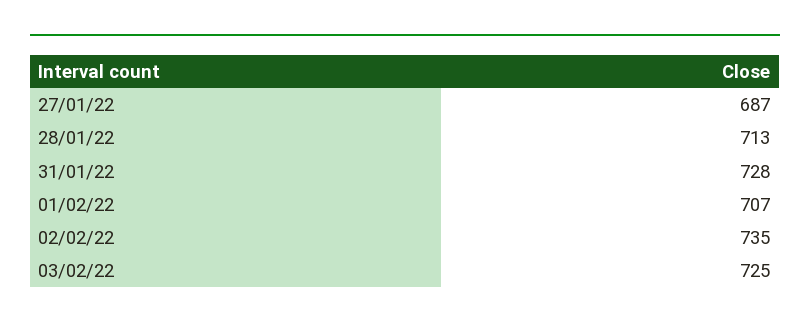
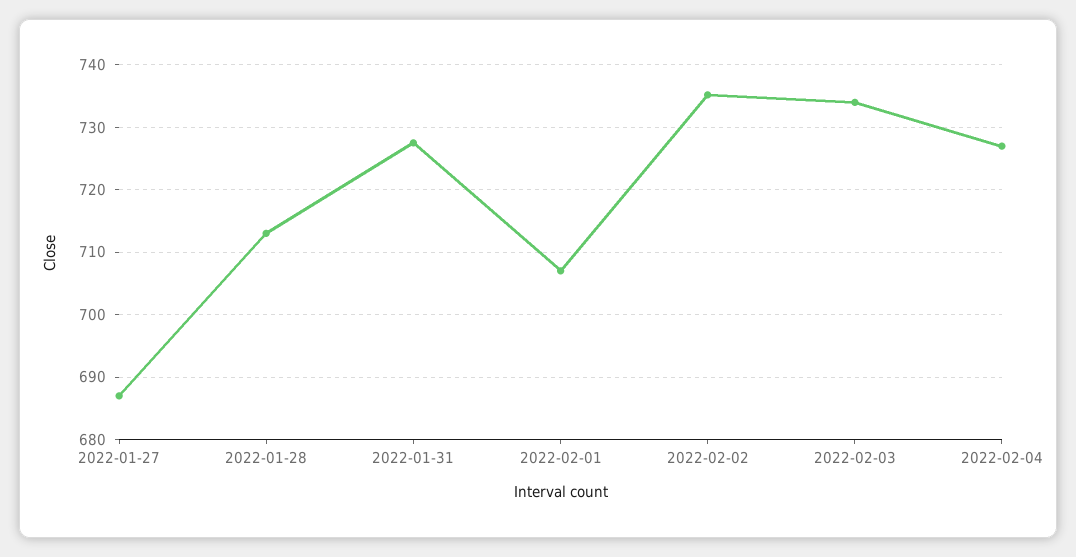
03/02/22: 725 -> 734
2022-02-04: none -> 727

